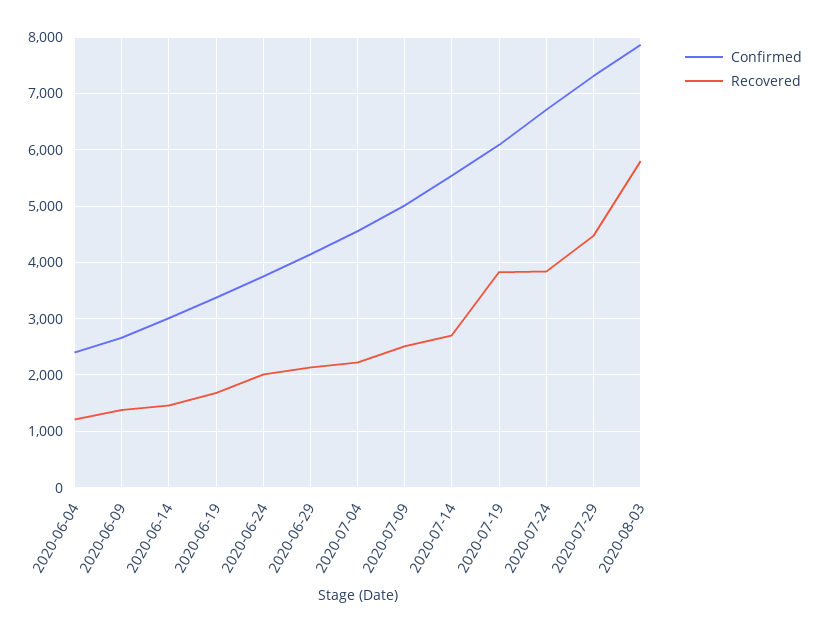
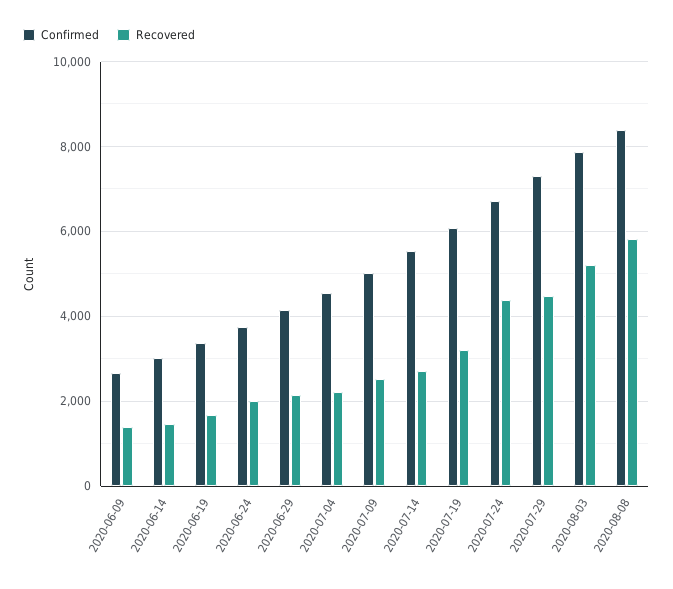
Confirmed, 2020-06-04: 2400 -> none
Recovered, 2020-06-04: 1200 -> none
Recovered, 2020-07-19: 3800 -> 3200
Recovered, 2020-07-24: 3800 -> 4400
Recovered, 2020-08-03: 5800 -> 5200
Confirmed, 2020-08-08: none -> 8400
Recovered, 2020-08-08: none -> 5800

